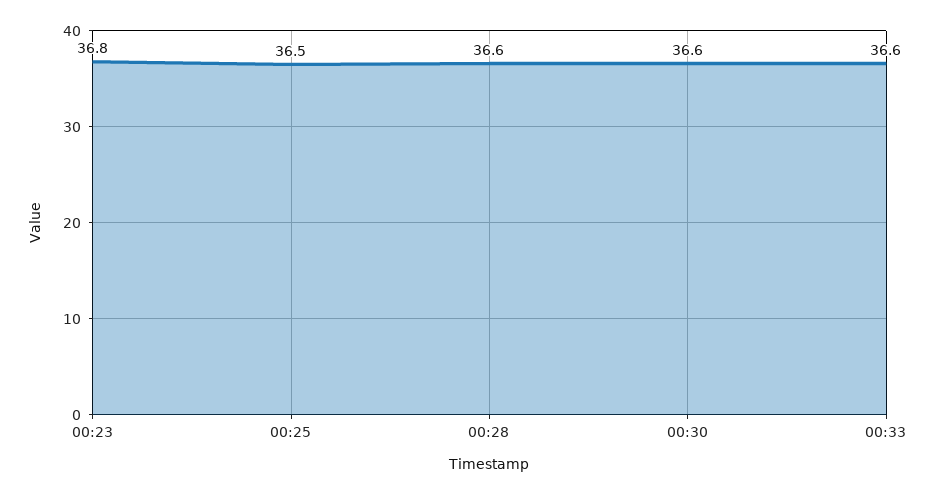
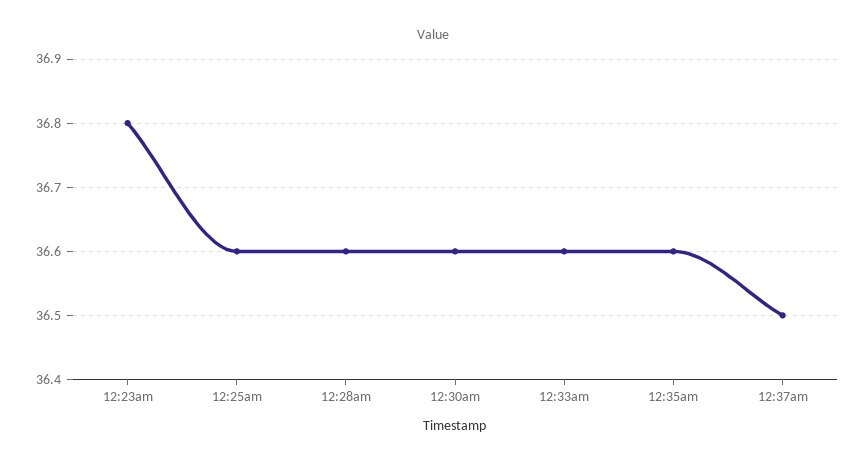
00:25: 36.5 -> 36.6
12:35am: none -> 36.6
12:37am: none -> 36.5

